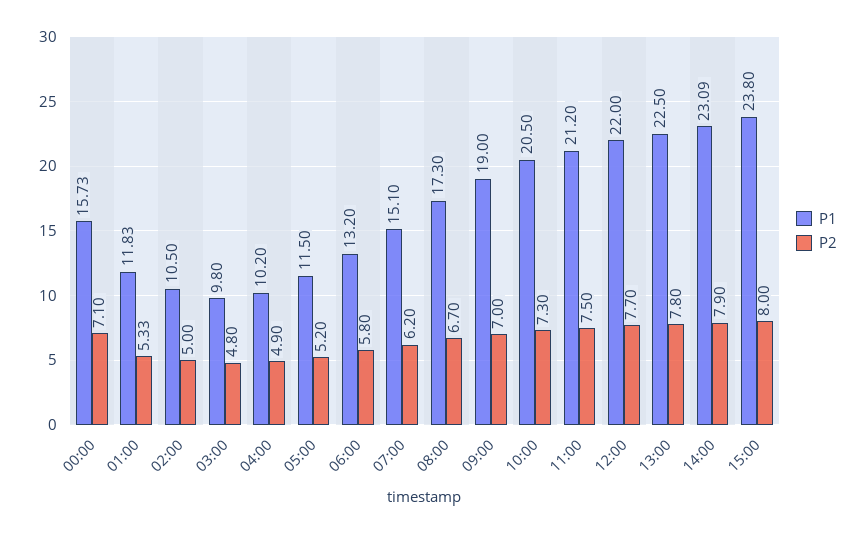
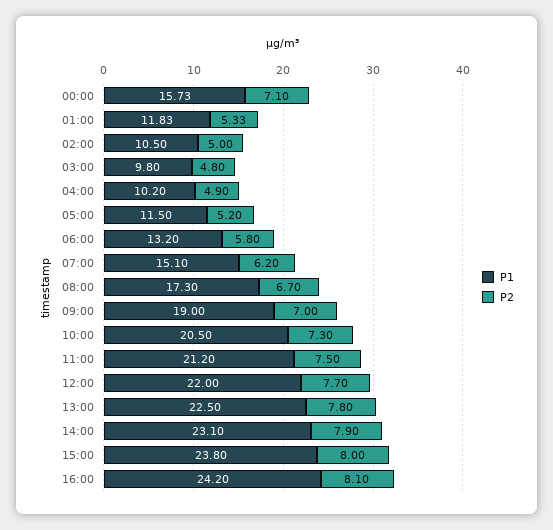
P1, 14:00: 23.09 -> 23.1
P1, 16:00: none -> 24.2
P2, 16:00: none -> 8.1

